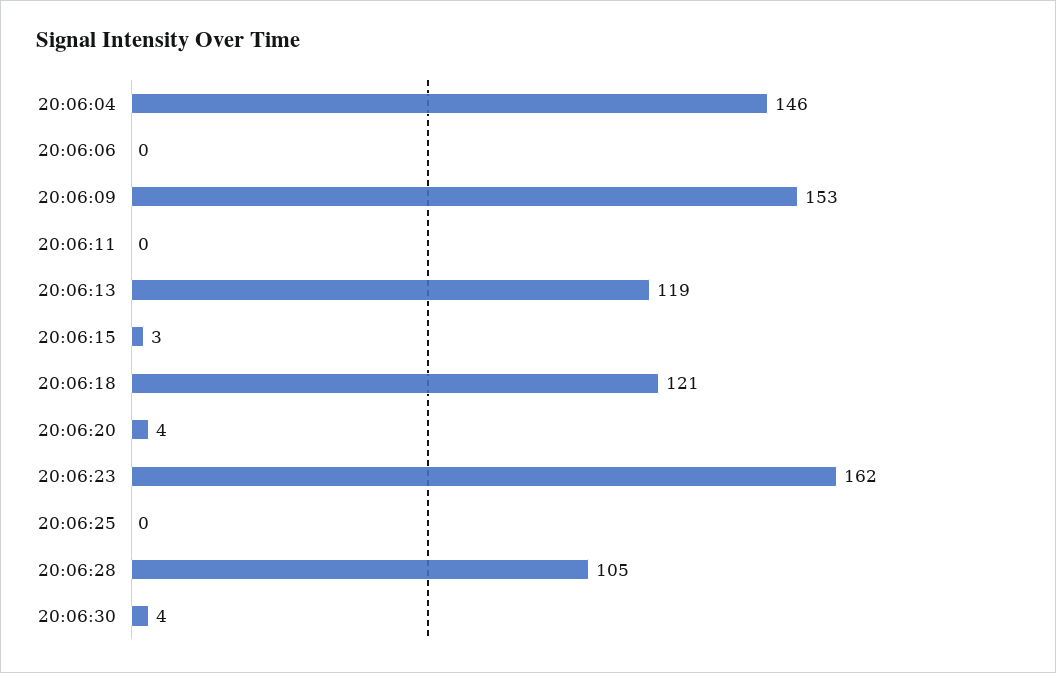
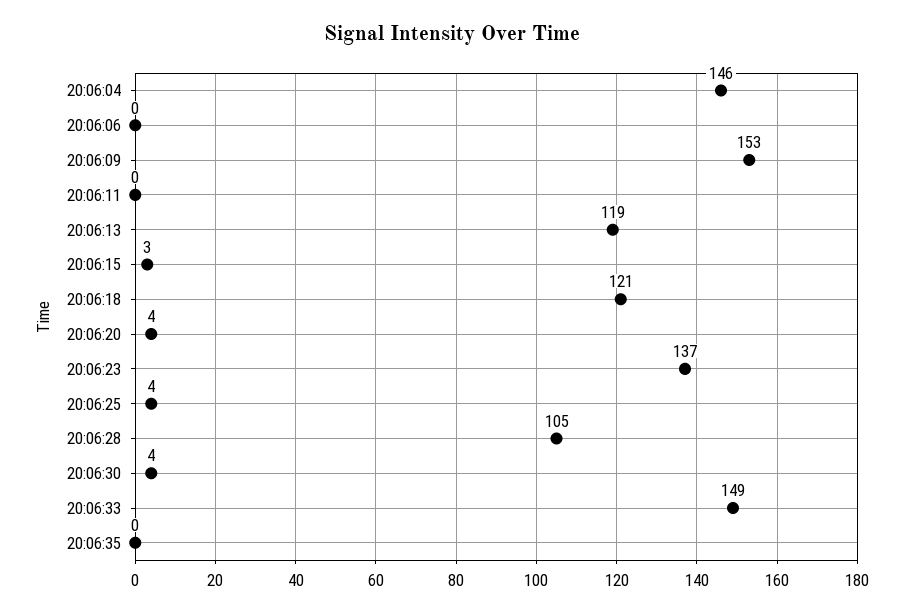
20:06:23: 162 -> 137
20:06:25: 0 -> 4
20:06:33: none -> 149
20:06:35: none -> 0

